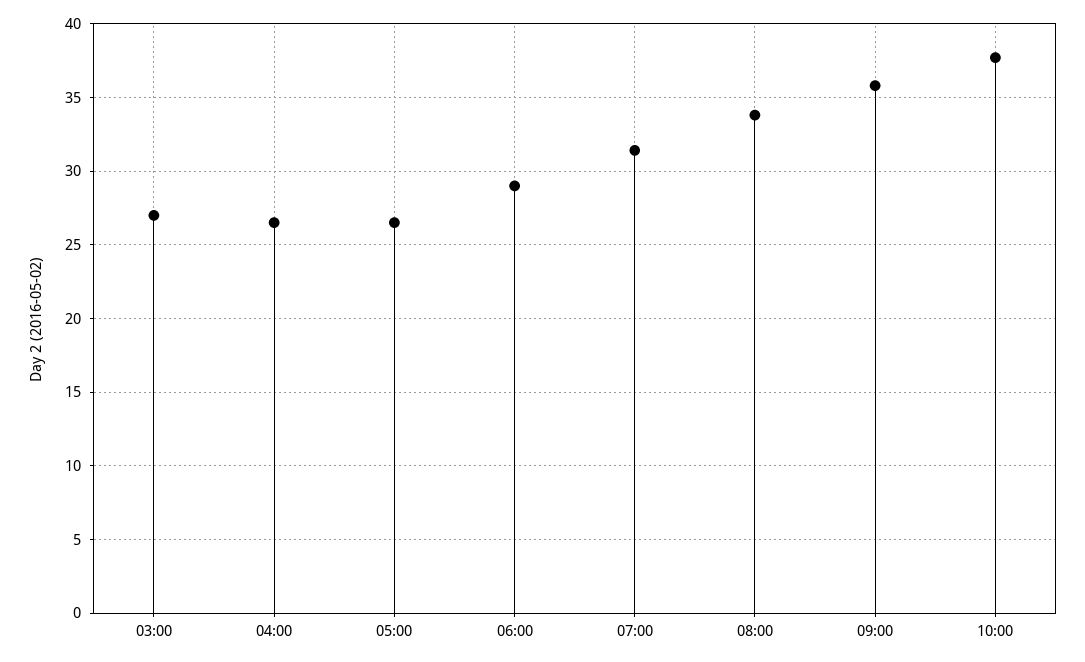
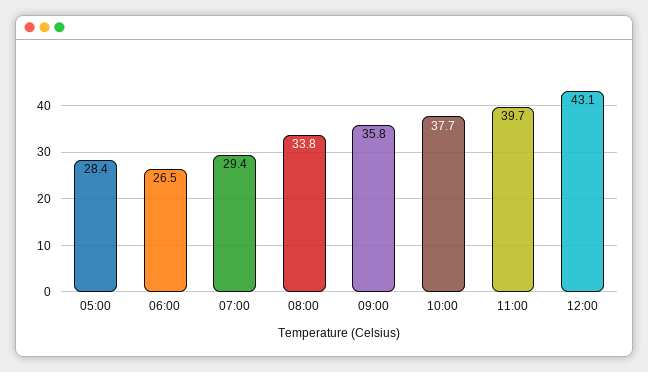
03:00: 27 -> none
04:00: 26.5 -> none
05:00: 26.5 -> 28.4
06:00: 29 -> 26.5
07:00: 31.5 -> 29.4
11:00: none -> 39.7
12:00: none -> 43.1

